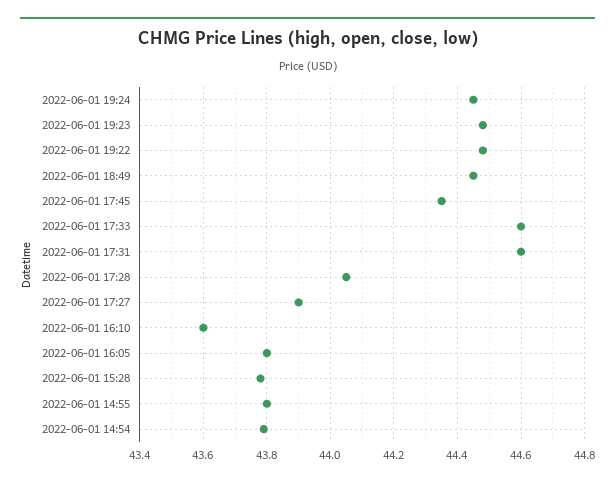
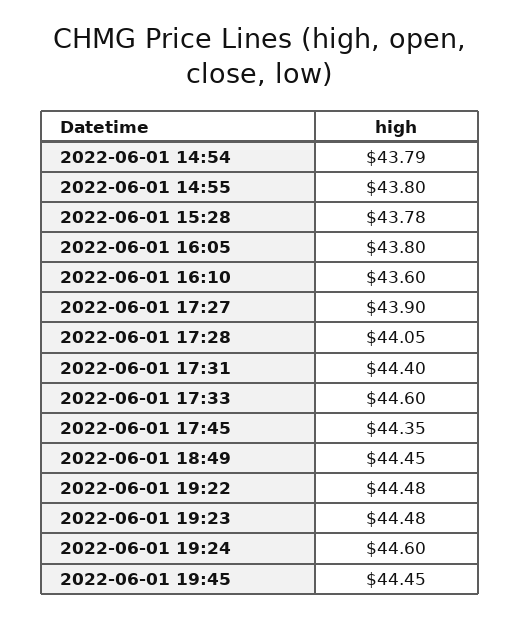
2022-06-01 19:24: 44.45 -> 44.6
2022-06-01 17:31: 44.6 -> 44.4
2022-06-01 19:45: none -> 44.45

